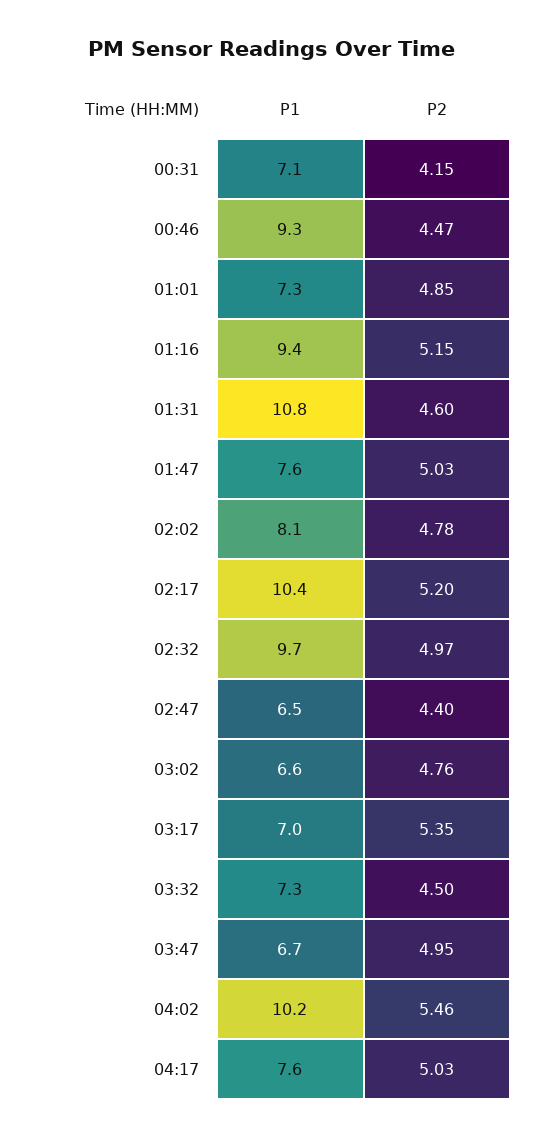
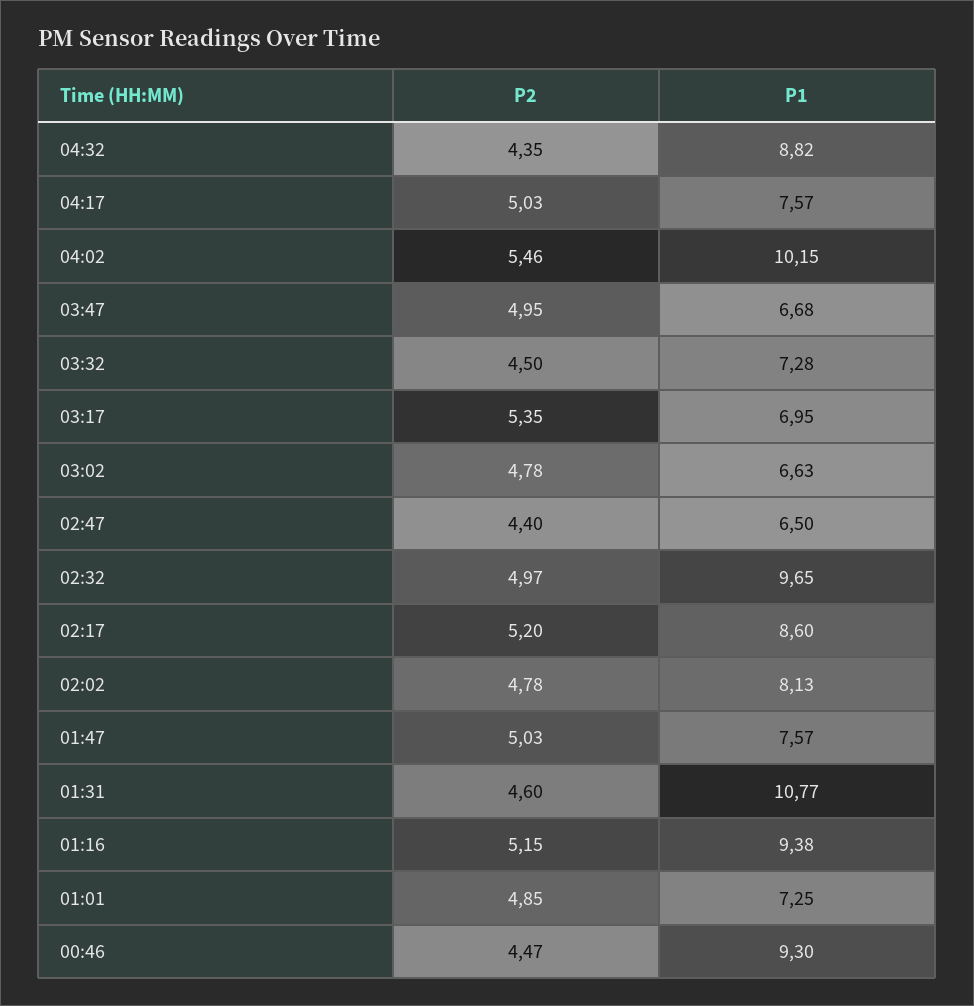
P1, 00:31: 7.1 -> none
P2, 00:31: 4.15 -> none
P1, 02:17: 10.4 -> 8.6
P2, 03:02: 4.76 -> 4.78
P2, 04:32: none -> 4.35
P1, 04:32: none -> 8.82

